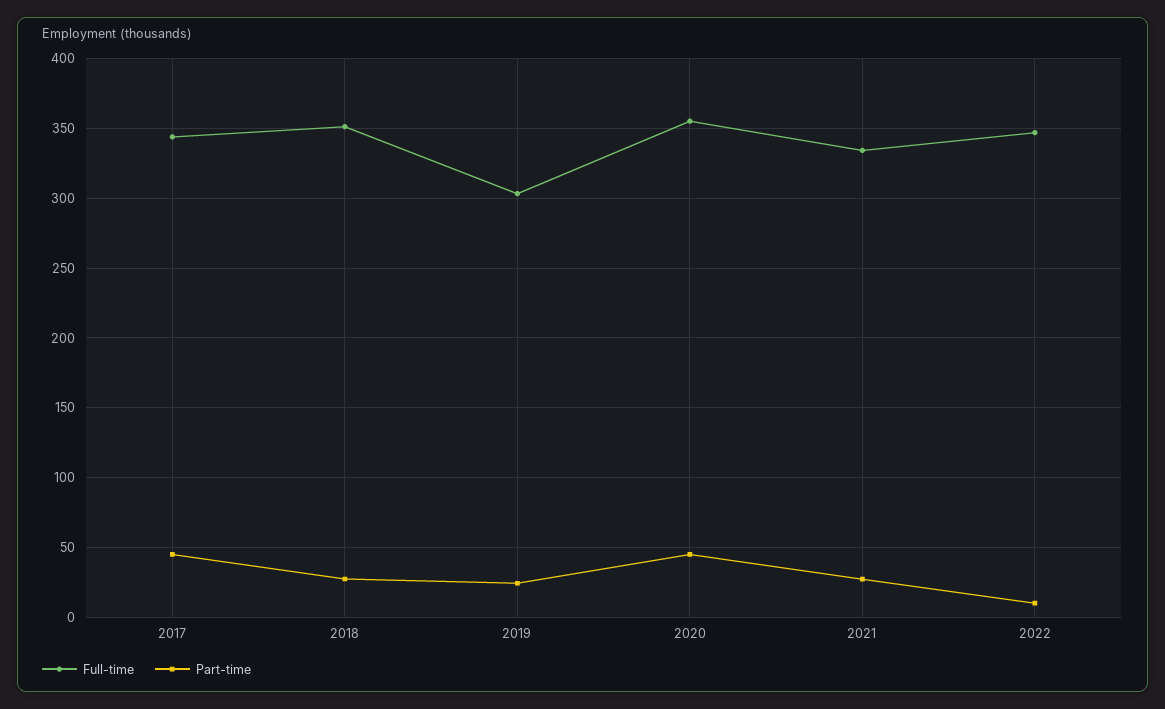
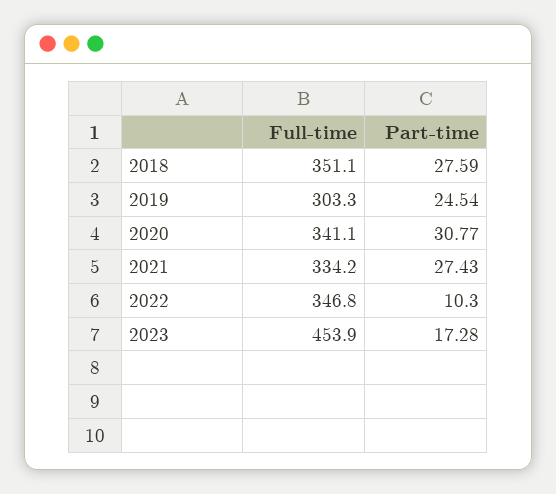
Full-time, 2017: 345 -> none
Part-time, 2017: 45 -> none
Full-time, 2020: 355 -> 341.1
Part-time, 2020: 45 -> 30.77
Full-time, 2023: none -> 453.9
Part-time, 2023: none -> 17.28

